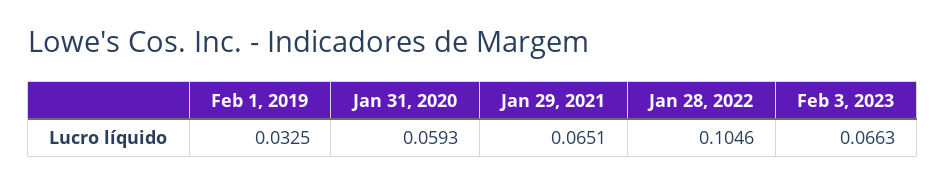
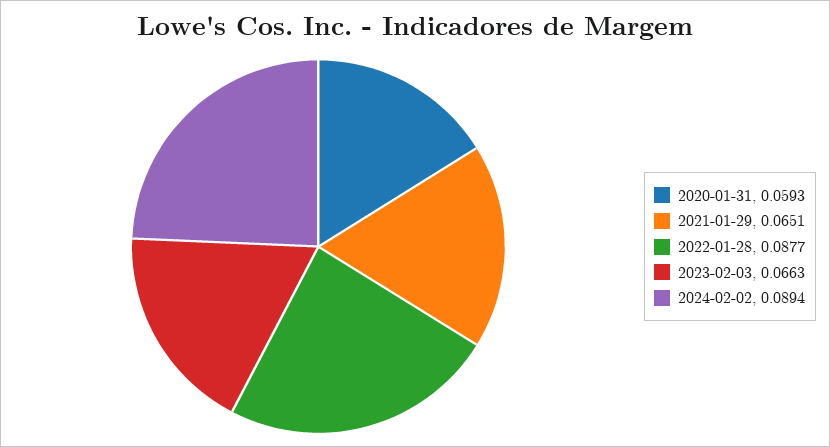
Feb 1, 2019: 0.0325 -> none
Jan 28, 2022: 0.1046 -> 0.0877
2024-02-02: none -> 0.0894

